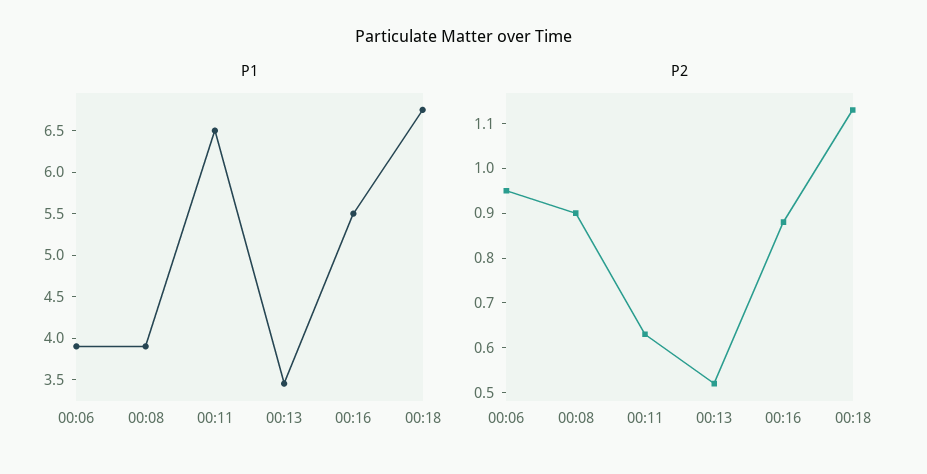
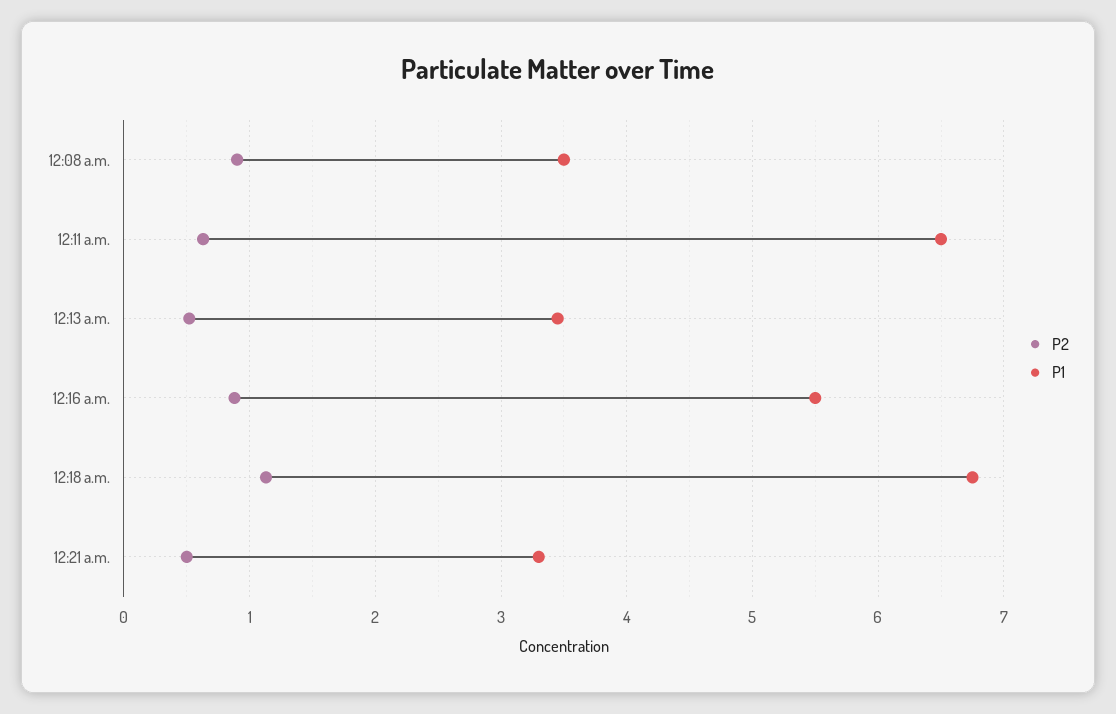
P1, 00:06: 3.9 -> none
P1, 00:08: 3.9 -> 3.5
P2, 00:06: 0.95 -> none
P2, 12:21 a.m.: none -> 0.5
P1, 12:21 a.m.: none -> 3.3

